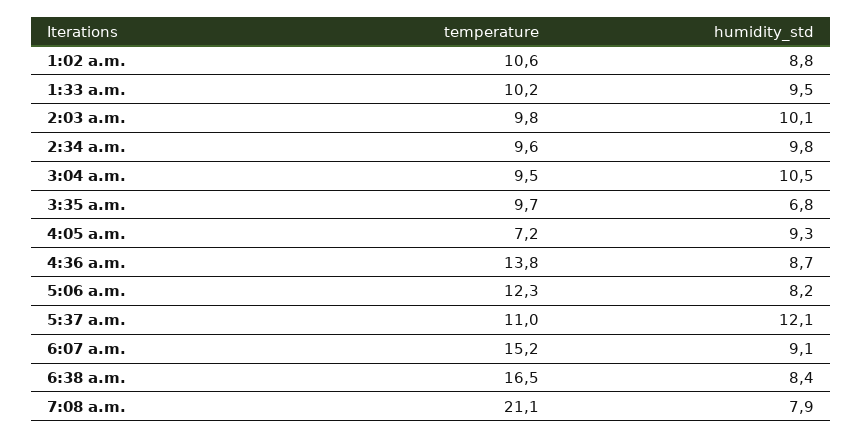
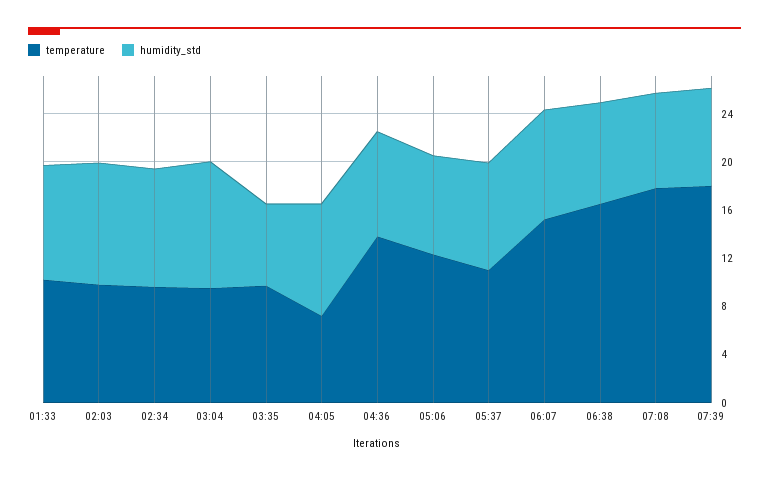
temperature, 1:02 a.m.: 10.6 -> none
humidity_std, 1:02 a.m.: 8.8 -> none
humidity_std, 5:37 a.m.: 12.1 -> 9
temperature, 7:08 a.m.: 21.1 -> 18
temperature, 07:39: none -> 18
humidity_std, 07:39: none -> 8

